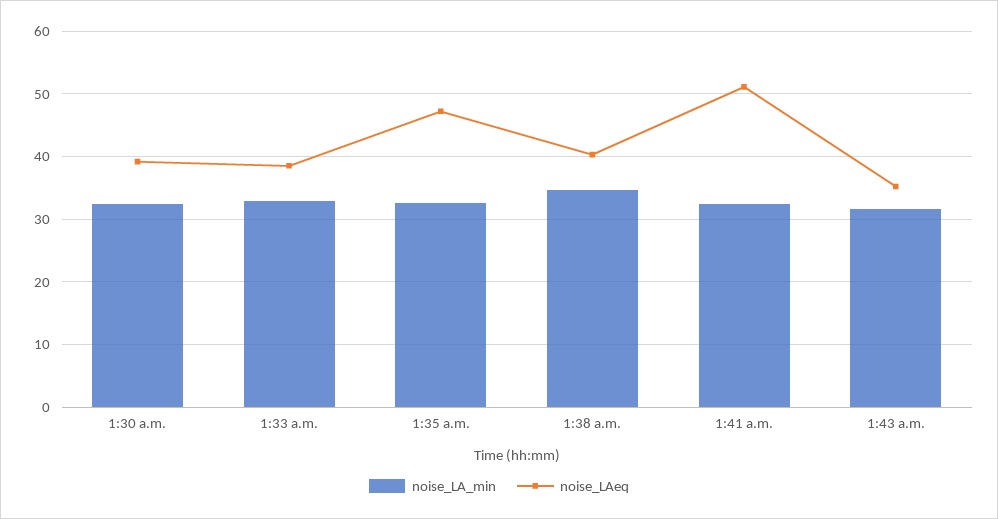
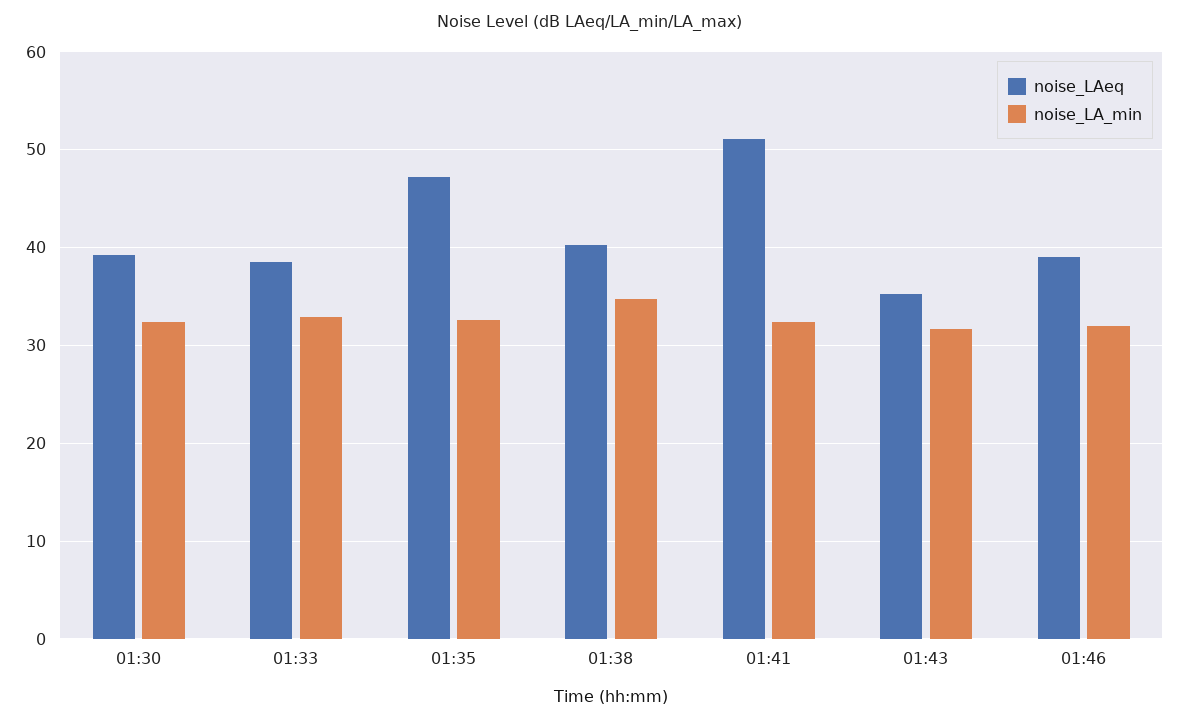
noise_LAeq, 01:46: none -> 39
noise_LA_min, 01:46: none -> 32

